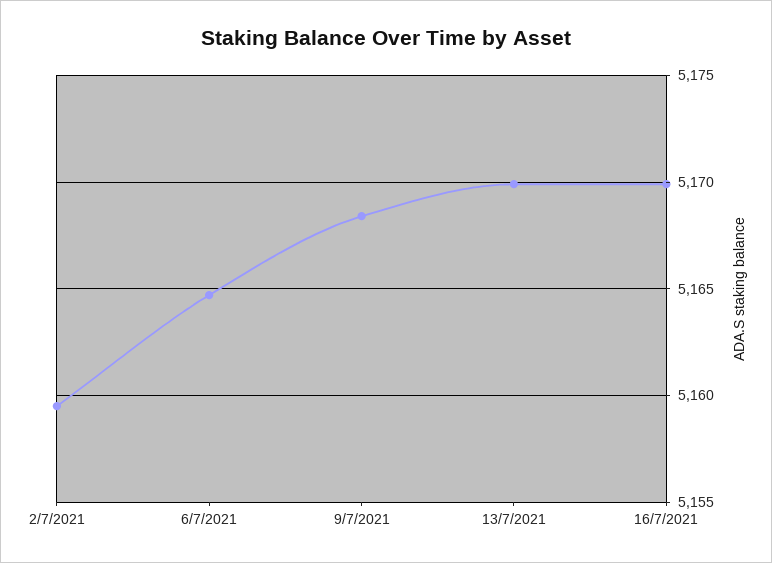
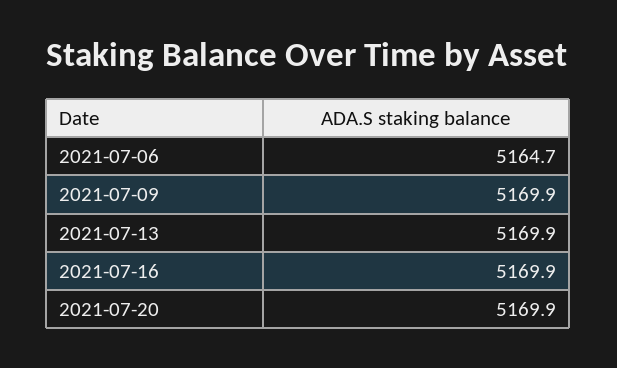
2/7/2021: 5159.5 -> none
9/7/2021: 5168.5 -> 5169.9
2021-07-20: none -> 5169.9

